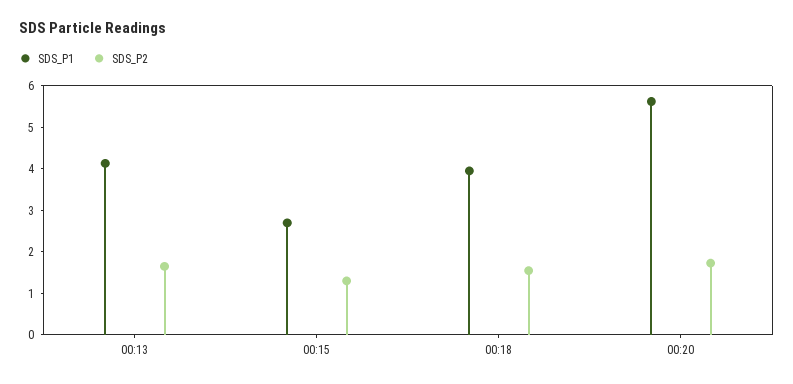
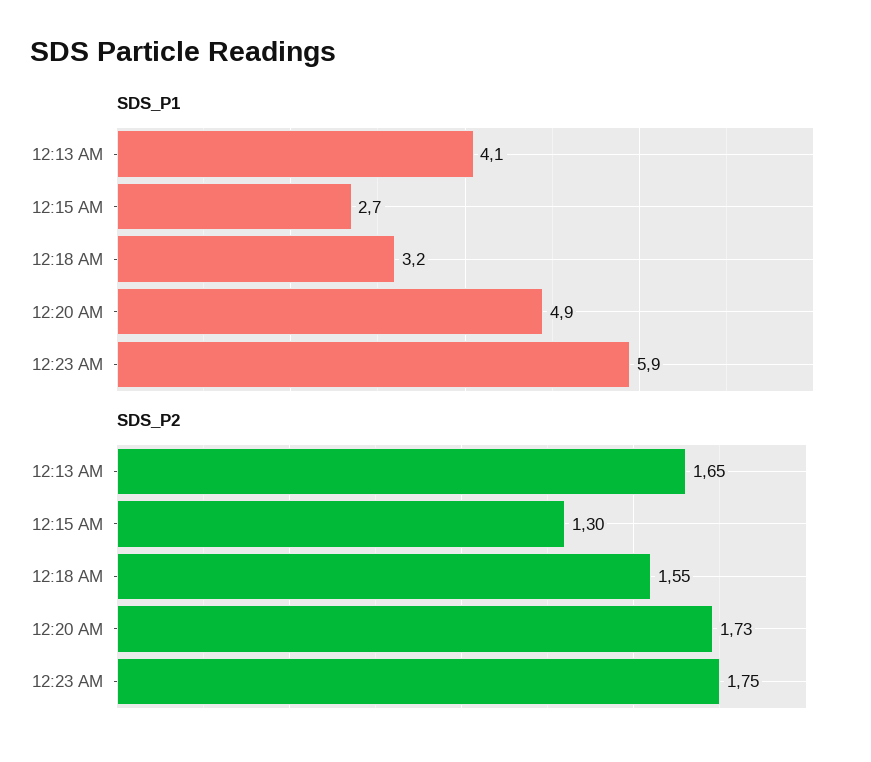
SDS_P1, 00:18: 4 -> 3.2
SDS_P1, 00:20: 5.6 -> 4.9
SDS_P1, 12:23 AM: none -> 5.9
SDS_P2, 12:23 AM: none -> 1.75

